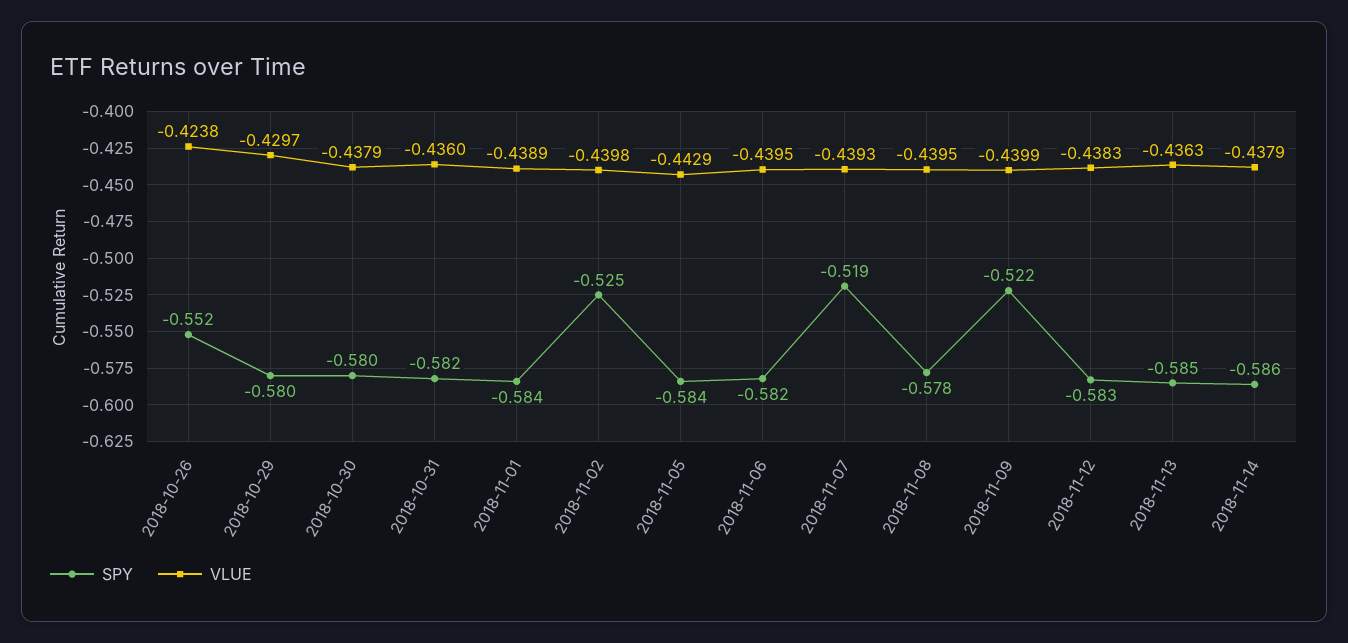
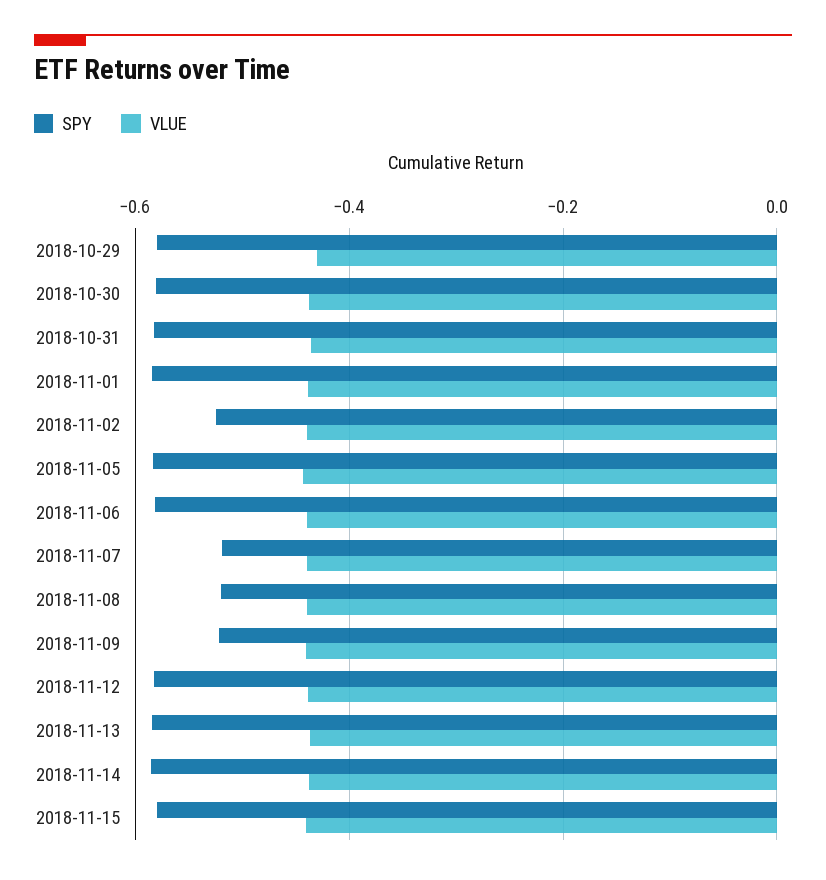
SPY, 2018-10-26: -0.552 -> none
VLUE, 2018-10-26: -0.4238 -> none
SPY, 2018-11-08: -0.578 -> -0.52
SPY, 2018-11-15: none -> -0.58
VLUE, 2018-11-15: none -> -0.44

